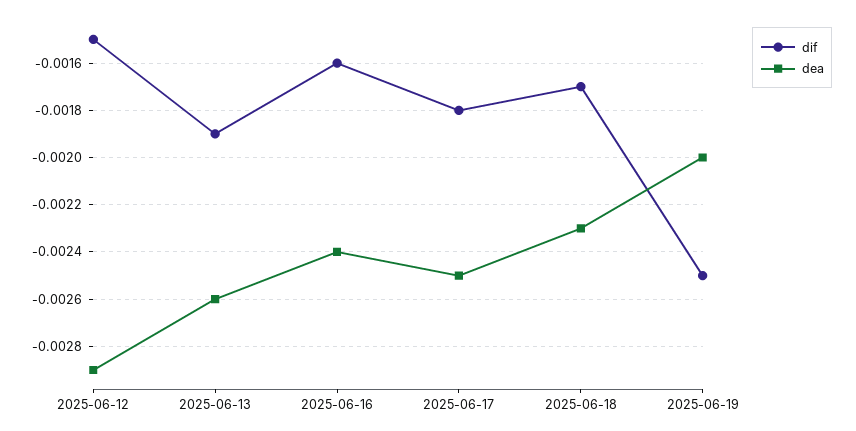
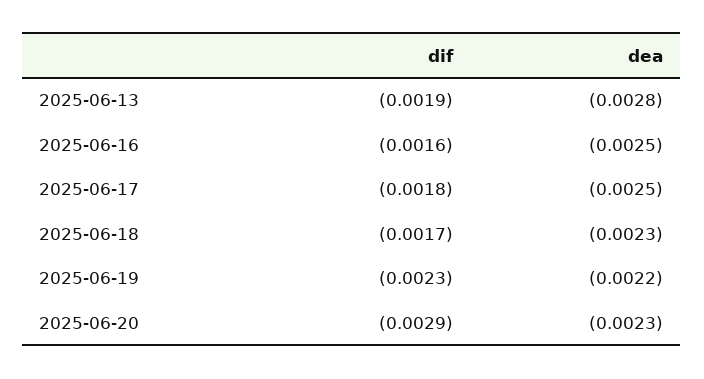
dif, 2025-06-12: -0.0015 -> none
dea, 2025-06-12: -0.0029 -> none
dea, 2025-06-13: -0.0026 -> -0.0028
dea, 2025-06-16: -0.0024 -> -0.0025
dif, 2025-06-19: -0.0025 -> -0.0023
dea, 2025-06-19: -0.002 -> -0.0022
dif, 2025-06-20: none -> -0.0029
dea, 2025-06-20: none -> -0.0023

